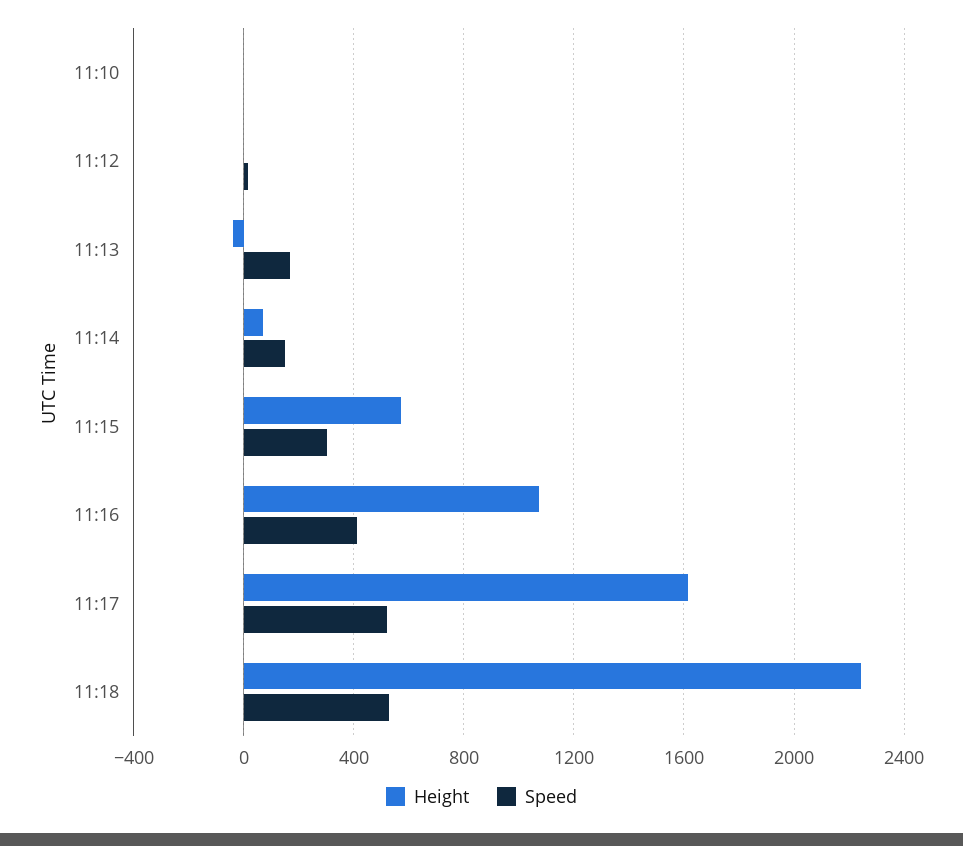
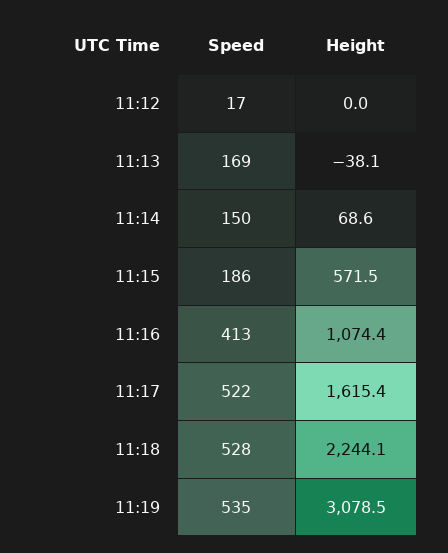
Height, 11:10: 0 -> none
Speed, 11:10: 0 -> none
Speed, 11:15: 300 -> 186
Speed, 11:19: none -> 535
Height, 11:19: none -> 3078.5

